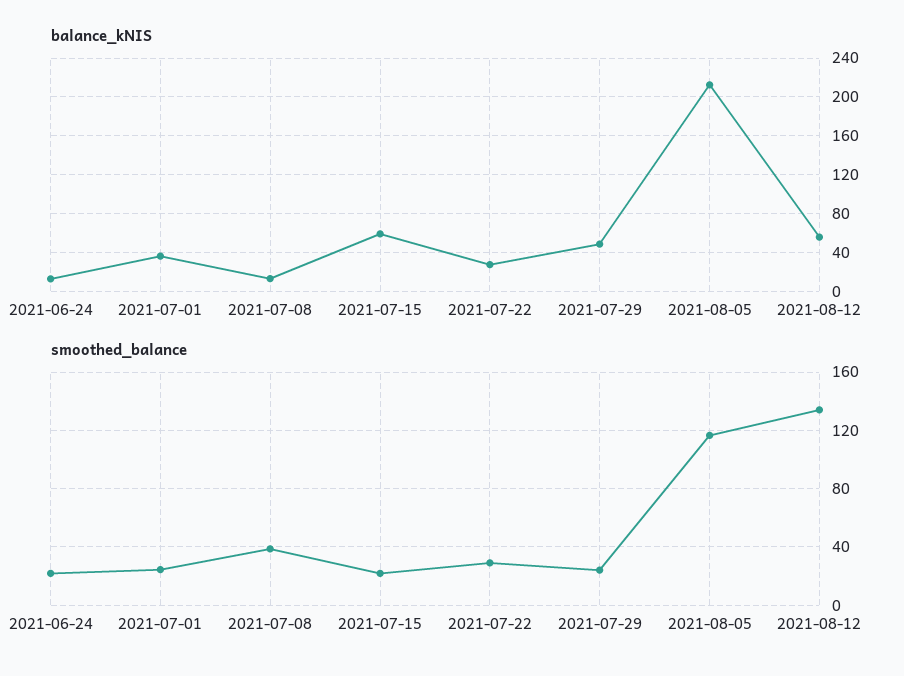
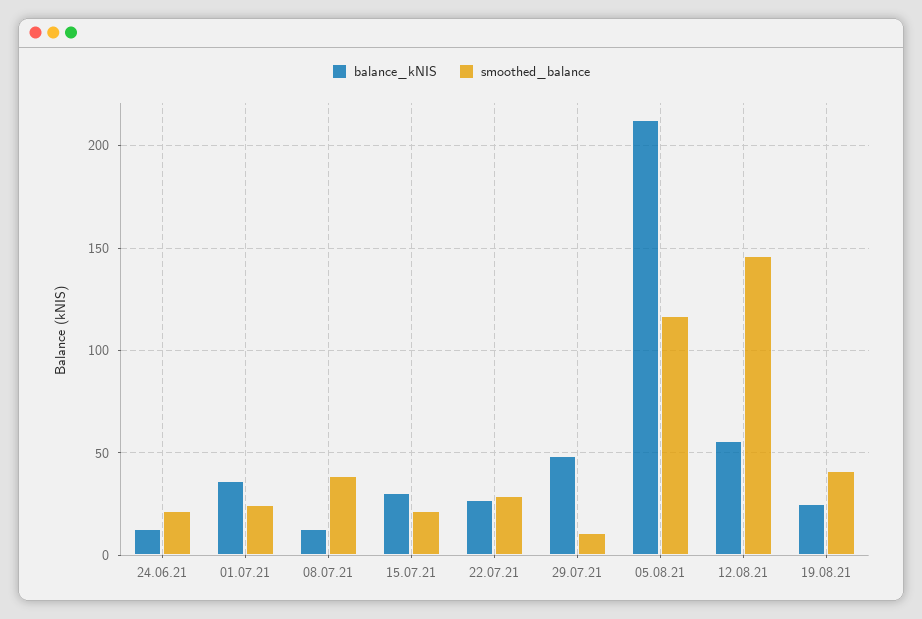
balance_kNIS, 2021-07-15: 60 -> 30
smoothed_balance, 2021-07-29: 25 -> 10
smoothed_balance, 2021-08-12: 135 -> 145
balance_kNIS, 19.08.21: none -> 25
smoothed_balance, 19.08.21: none -> 40

